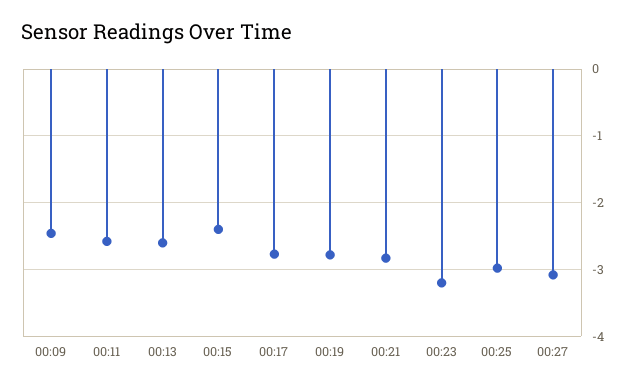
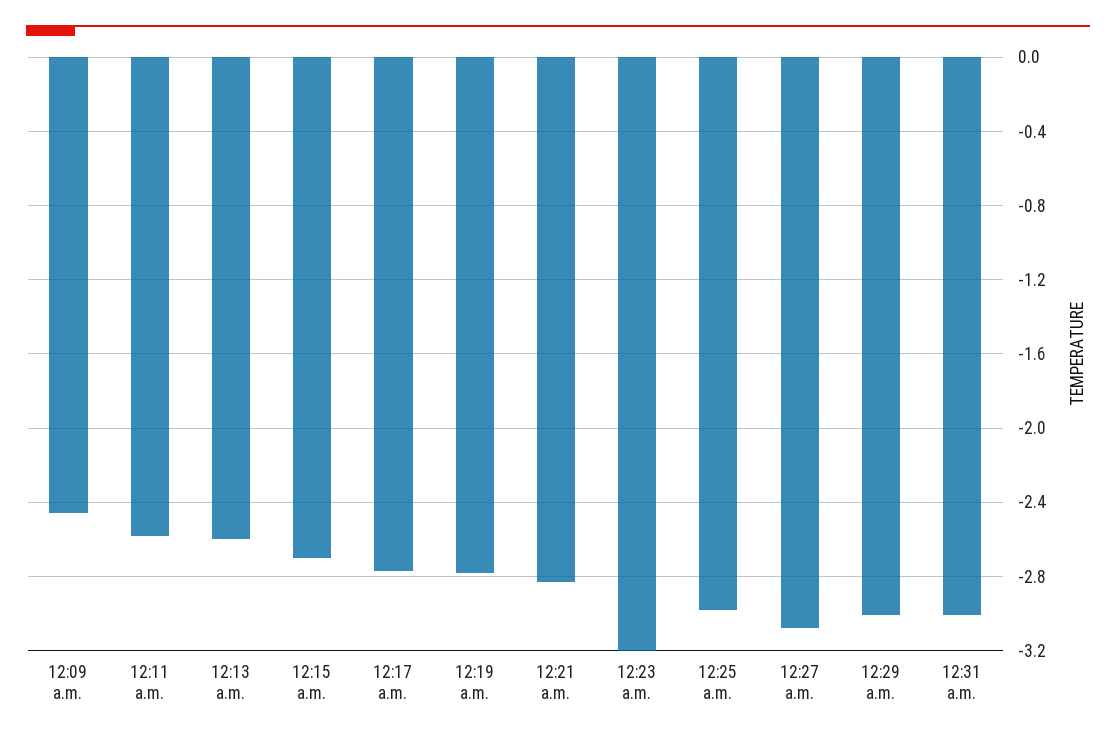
00:15: -2.4 -> -2.7
12:29 a.m.: none -> -3
12:31 a.m.: none -> -3

